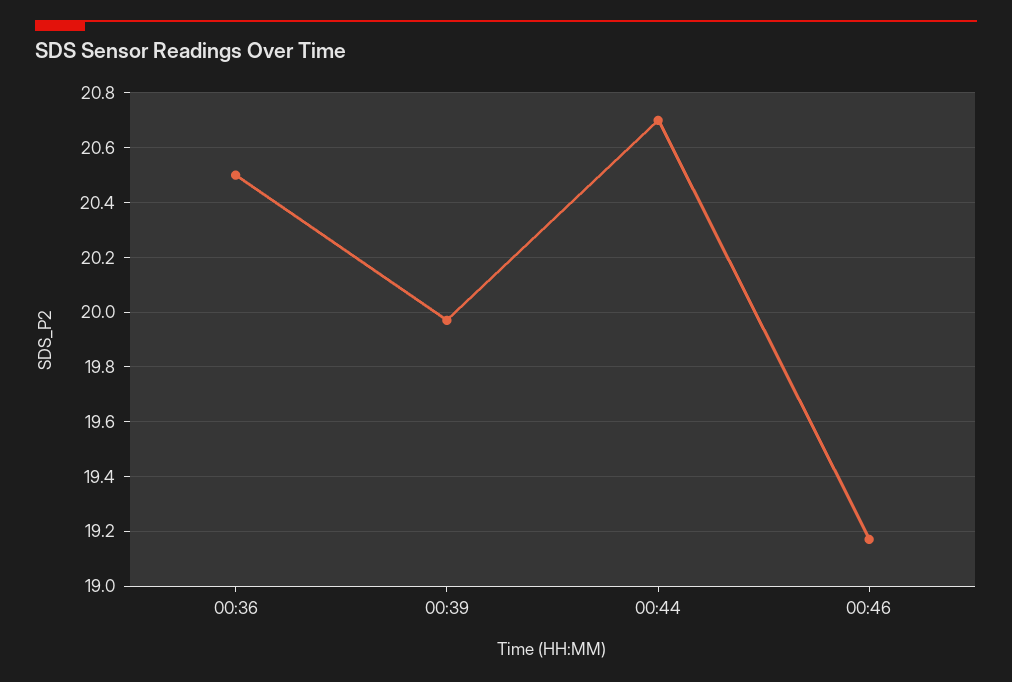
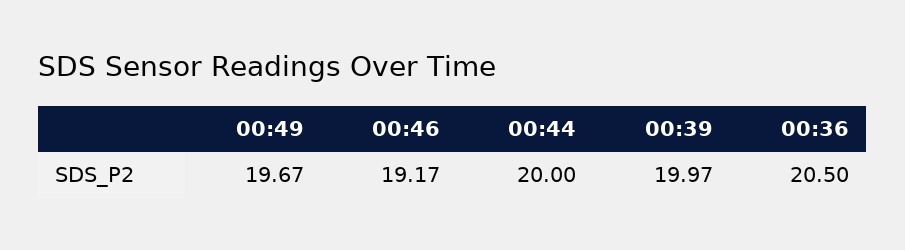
00:44: 20.7 -> 20
00:49: none -> 19.67

